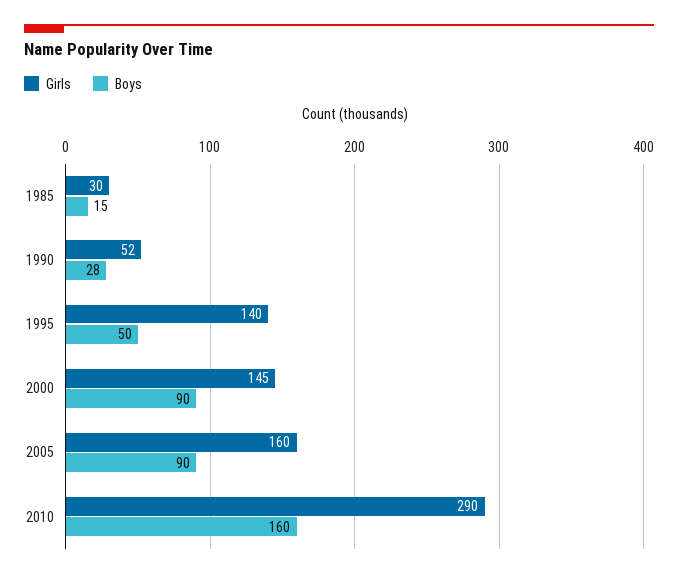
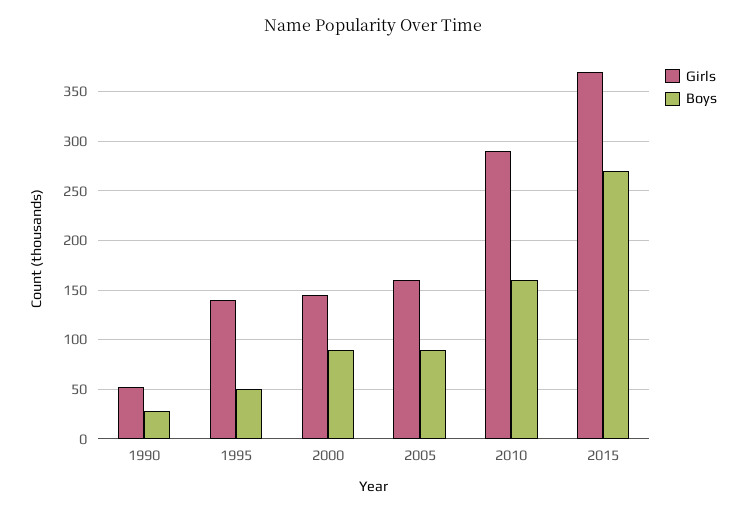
Girls, 1985: 30 -> none
Boys, 1985: 15 -> none
Girls, 2015: none -> 370
Boys, 2015: none -> 270

